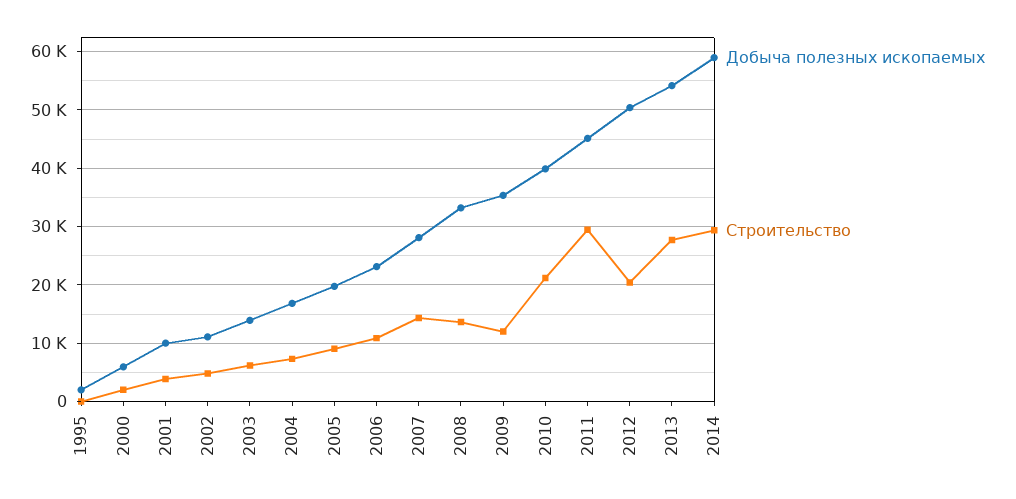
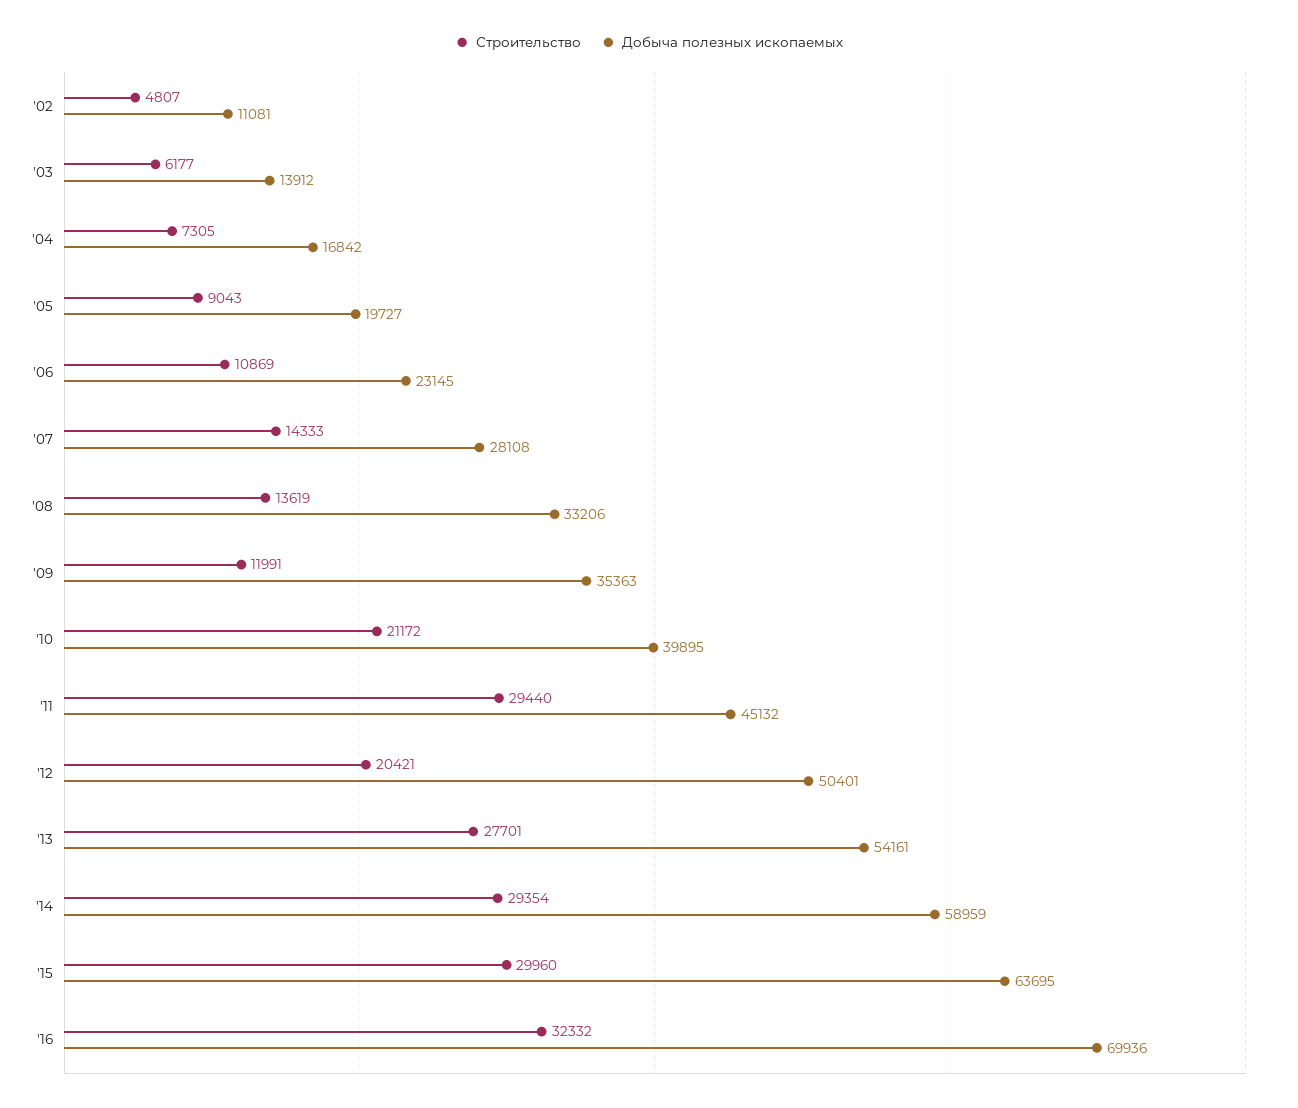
Добыча полезных ископаемых, 1995: 2000 -> none
Строительство, 1995: 0 -> none
Добыча полезных ископаемых, 2000: 6000 -> none
Строительство, 2000: 2000 -> none
Добыча полезных ископаемых, 2001: 10000 -> none
Строительство, 2001: 4000 -> none
Строительство, '15: none -> 29960
Добыча полезных ископаемых, '15: none -> 63695
Строительство, '16: none -> 32332
Добыча полезных ископаемых, '16: none -> 69936

